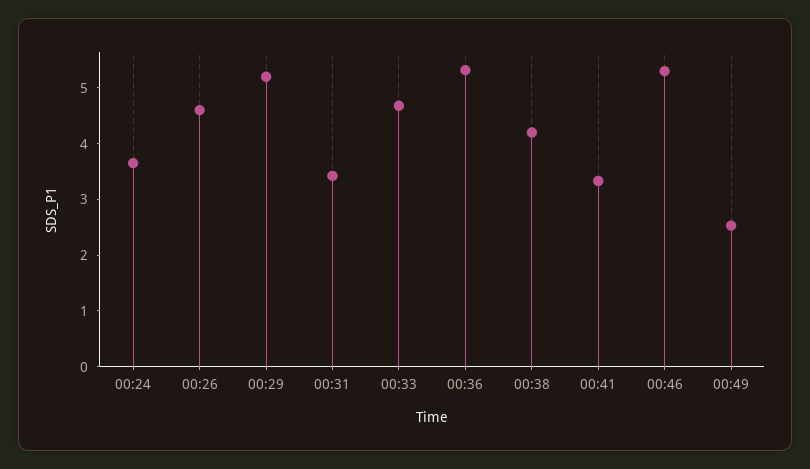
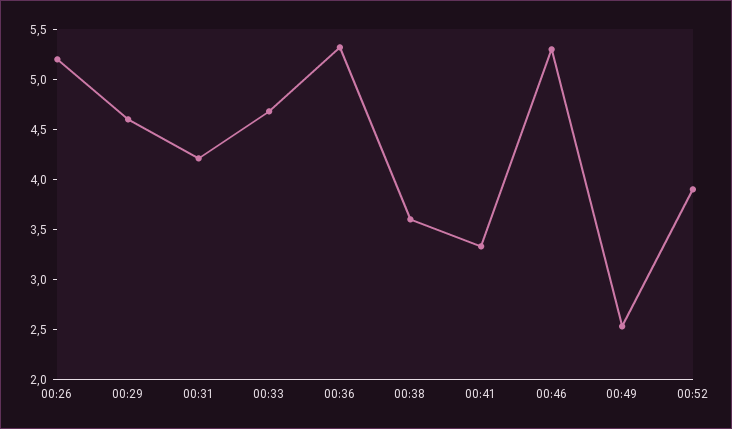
00:24: 3.6 -> none
00:26: 4.6 -> 5.2
00:29: 5.2 -> 4.6
00:31: 3.4 -> 4.2
00:38: 4.2 -> 3.6
00:52: none -> 3.9

